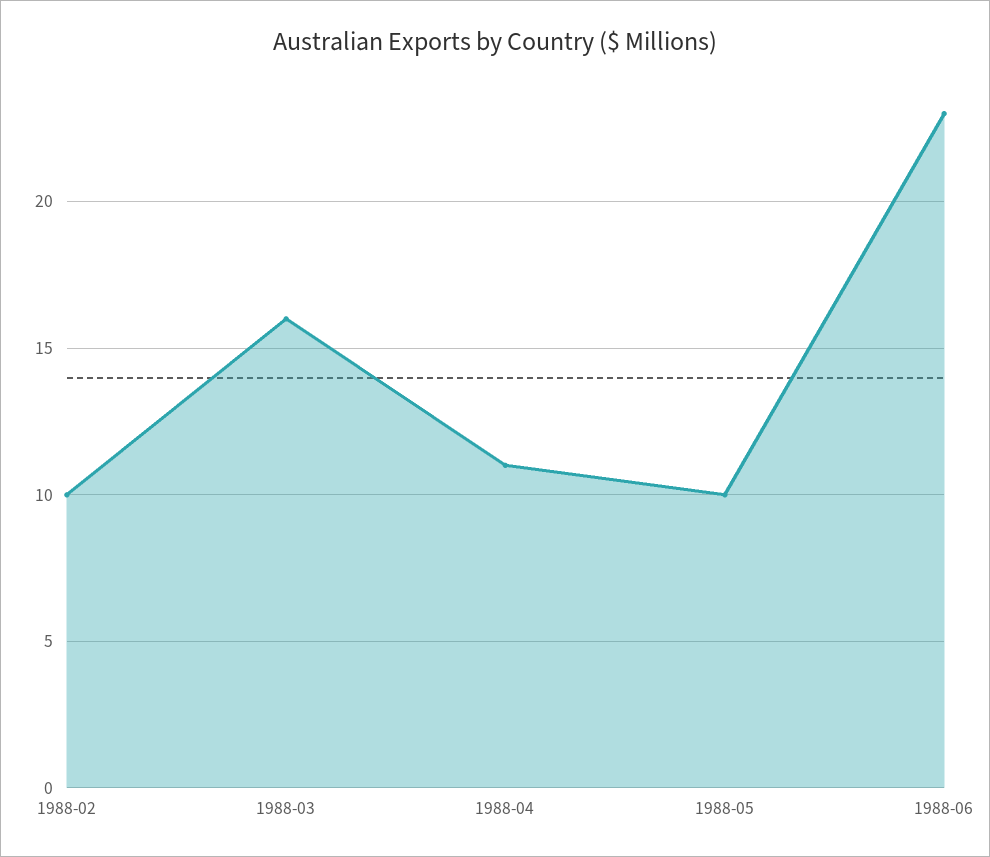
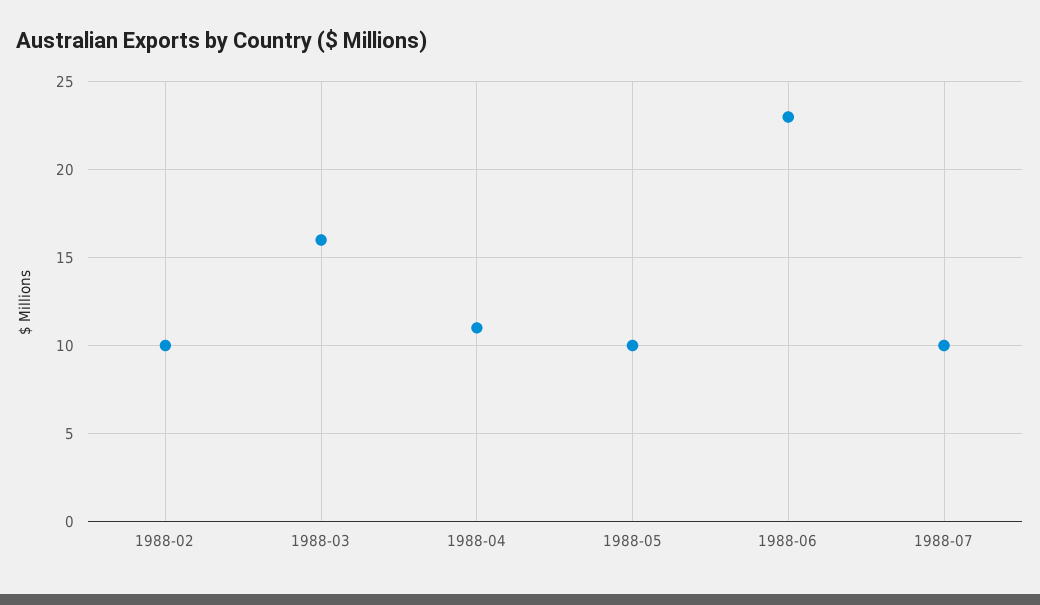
1988-07: none -> 10

